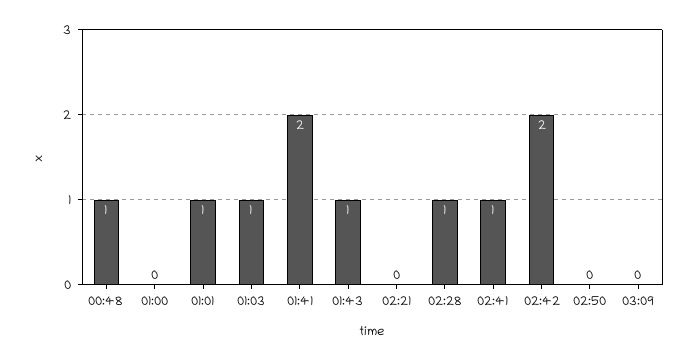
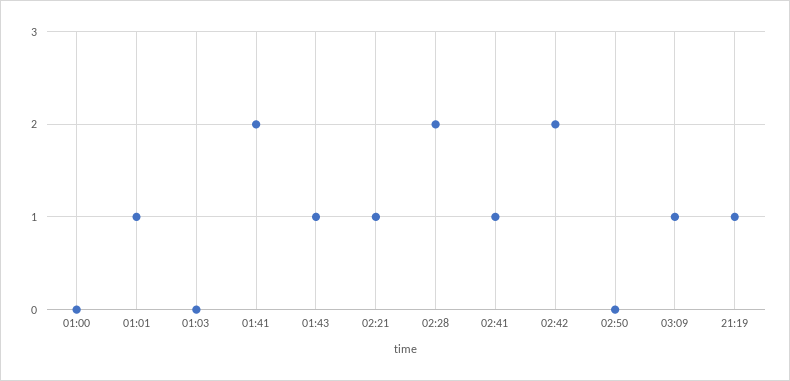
00:48: 1 -> none
01:03: 1 -> 0
02:21: 0 -> 1
02:28: 1 -> 2
03:09: 0 -> 1
21:19: none -> 1

